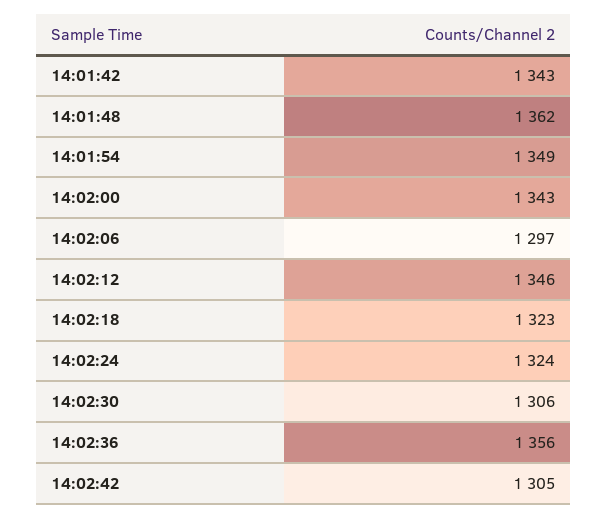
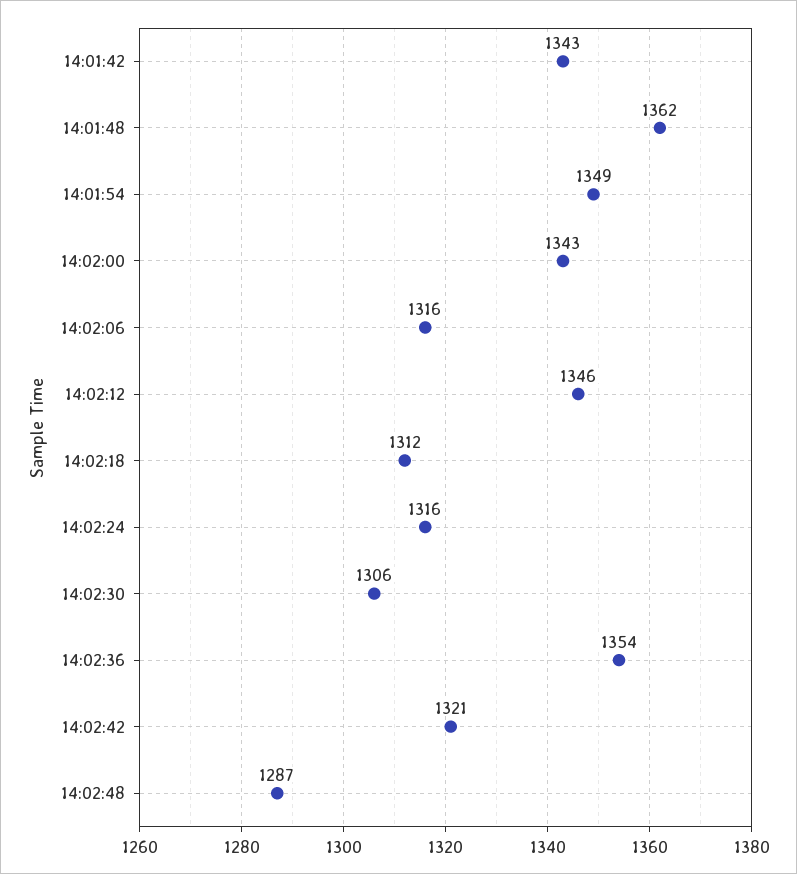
14:02:06: 1297 -> 1316
14:02:18: 1323 -> 1312
14:02:24: 1324 -> 1316
14:02:36: 1356 -> 1354
14:02:42: 1305 -> 1321
14:02:48: none -> 1287

